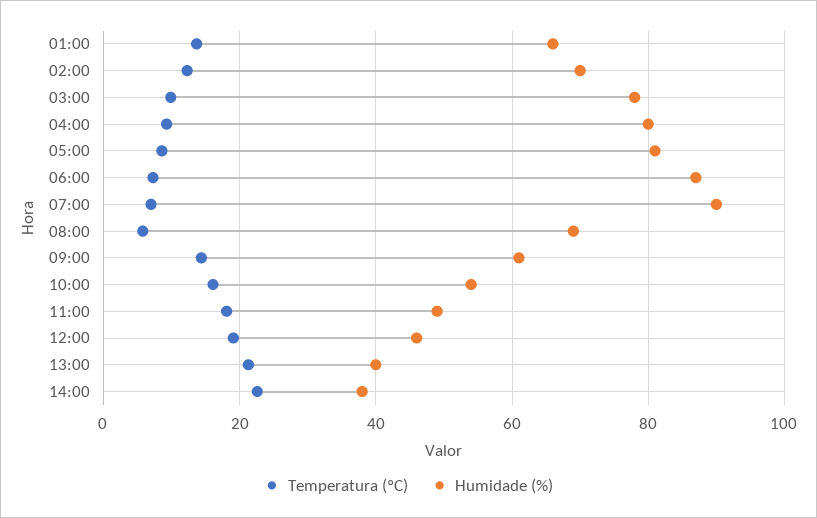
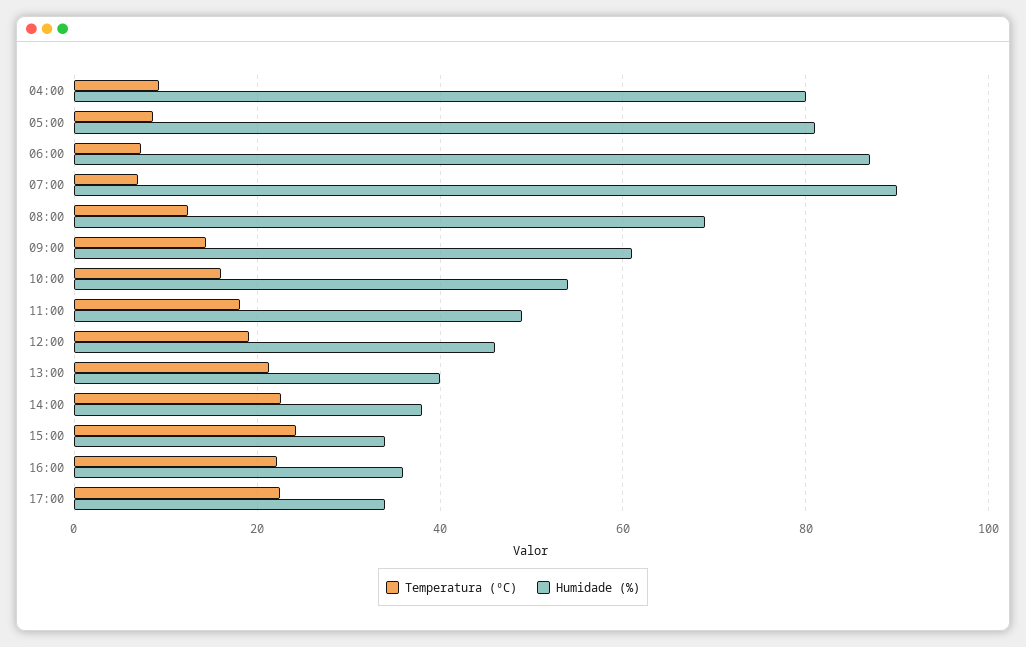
Temperatura (ºC), 01:00: 14 -> none
Humidade (%), 01:00: 66 -> none
Temperatura (ºC), 02:00: 12 -> none
Humidade (%), 02:00: 70 -> none
Temperatura (ºC), 03:00: 10 -> none
Humidade (%), 03:00: 78 -> none
Temperatura (ºC), 08:00: 6 -> 12
Temperatura (ºC), 15:00: none -> 24
Humidade (%), 15:00: none -> 34
Temperatura (ºC), 16:00: none -> 22
Humidade (%), 16:00: none -> 36
Temperatura (ºC), 17:00: none -> 22
Humidade (%), 17:00: none -> 34

